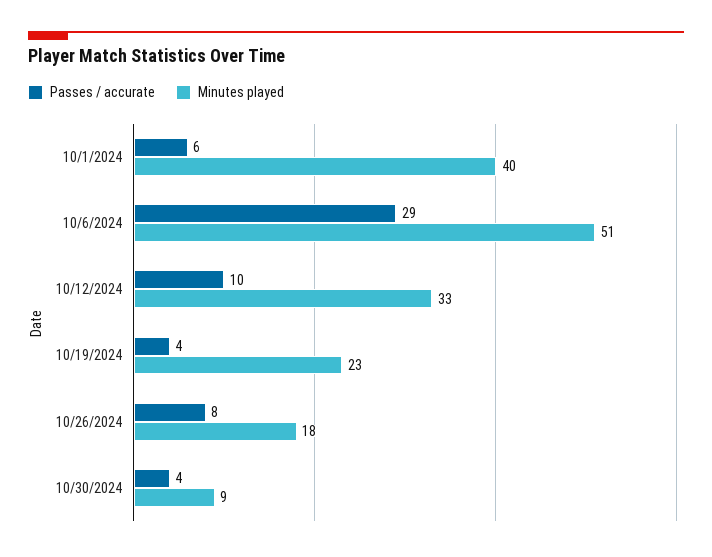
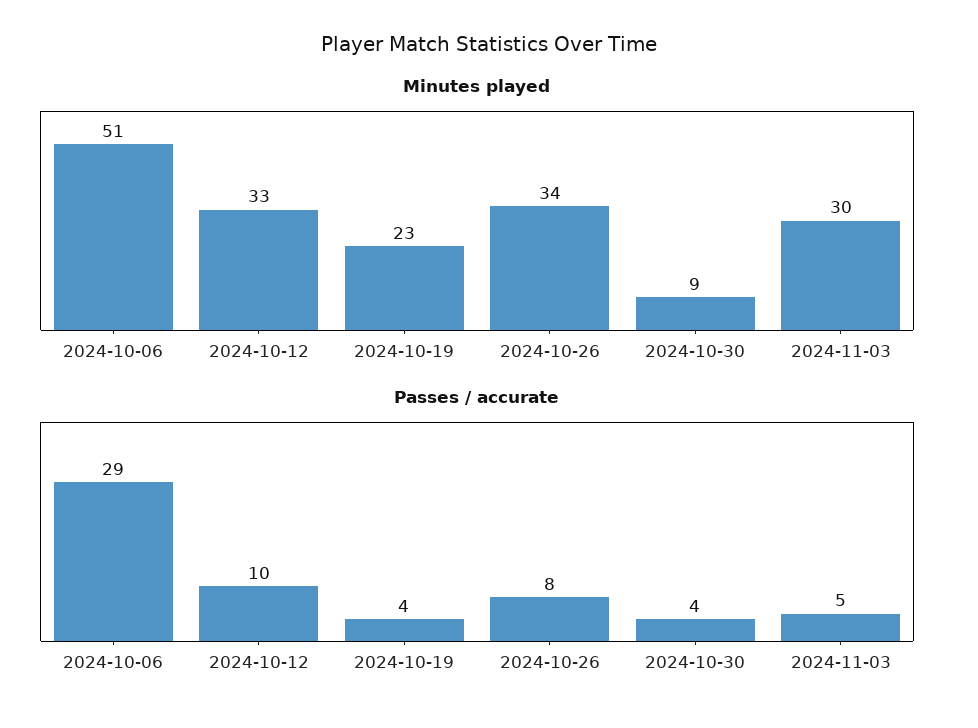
Passes / accurate, 10/1/2024: 6 -> none
Minutes played, 10/1/2024: 40 -> none
Minutes played, 10/26/2024: 18 -> 34
Minutes played, 2024-11-03: none -> 30
Passes / accurate, 2024-11-03: none -> 5

